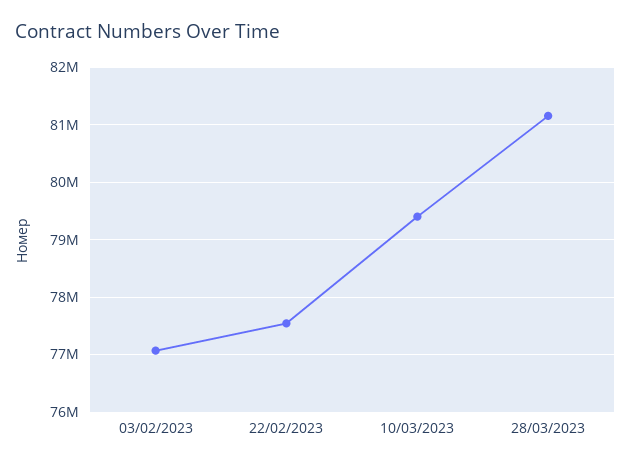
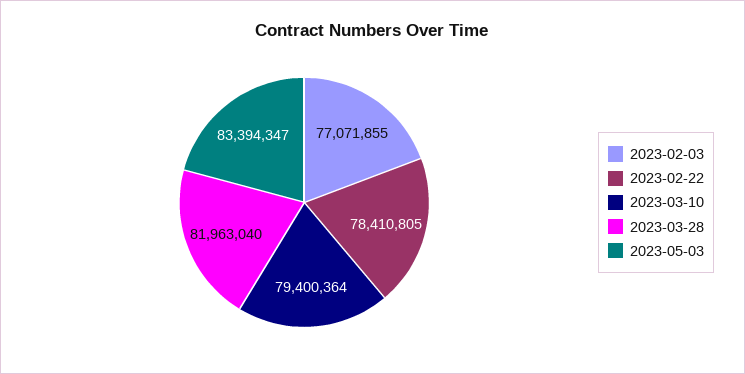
22/02/2023: 77600000 -> 78410805
28/03/2023: 81200000 -> 81963040
2023-05-03: none -> 83394347

